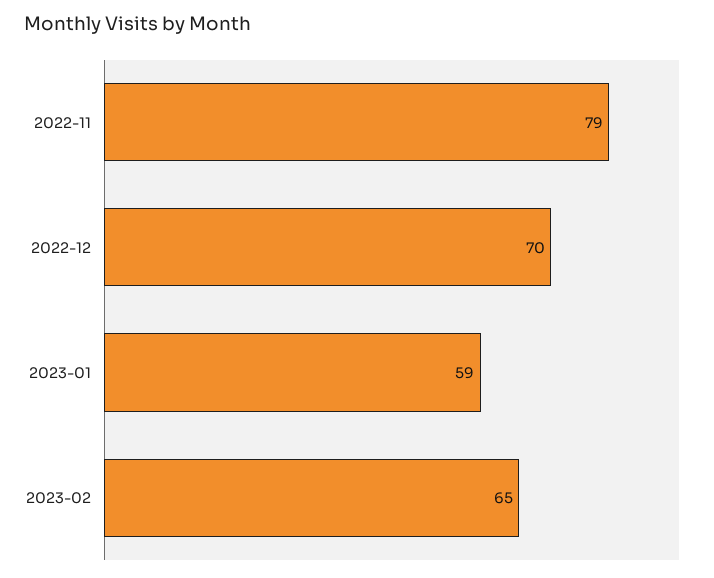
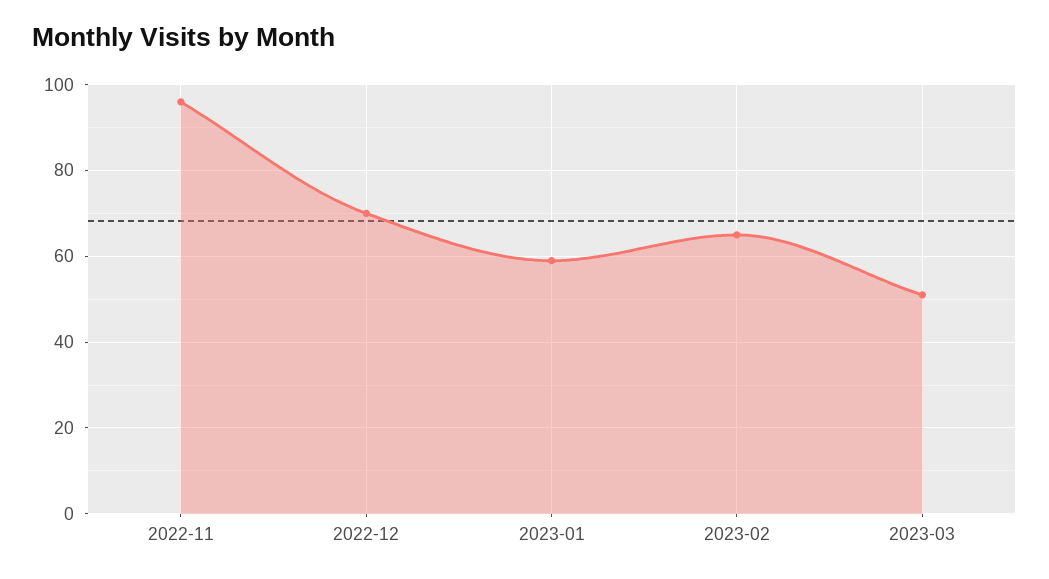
2022-11: 79 -> 95
2023-03: none -> 50

